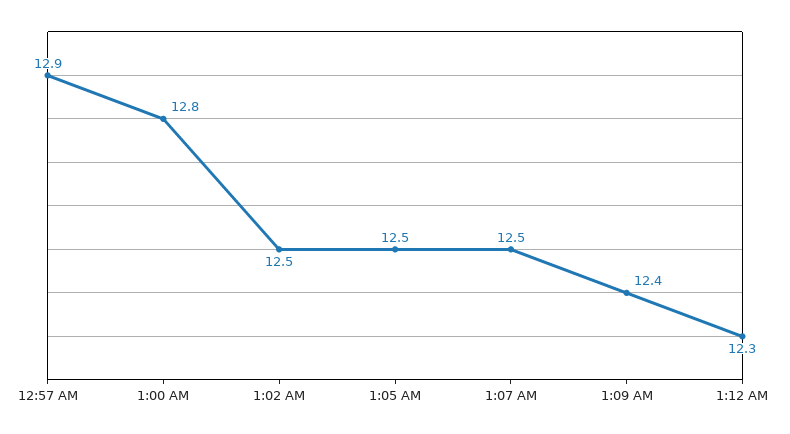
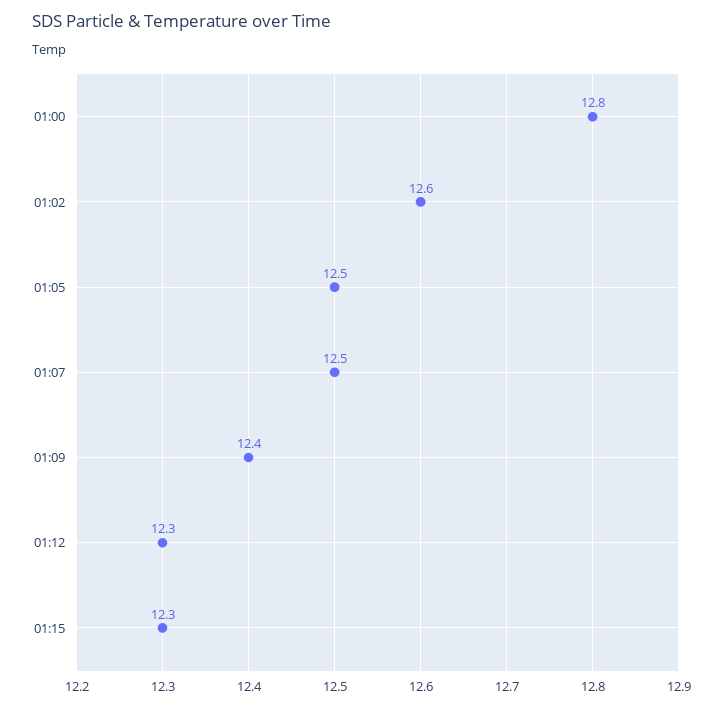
12:57 AM: 12.9 -> none
1:02 AM: 12.5 -> 12.6
01:15: none -> 12.3

